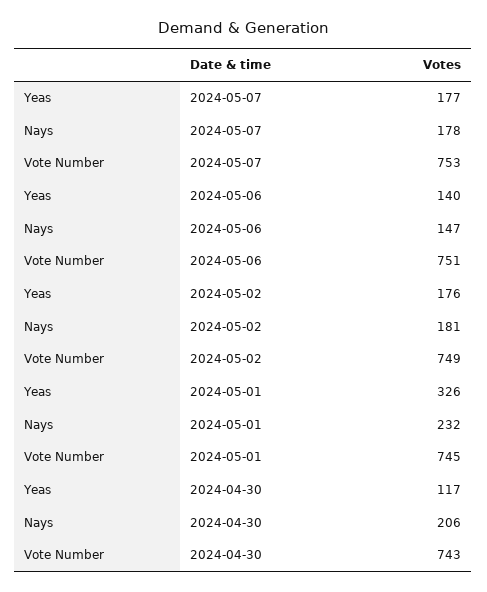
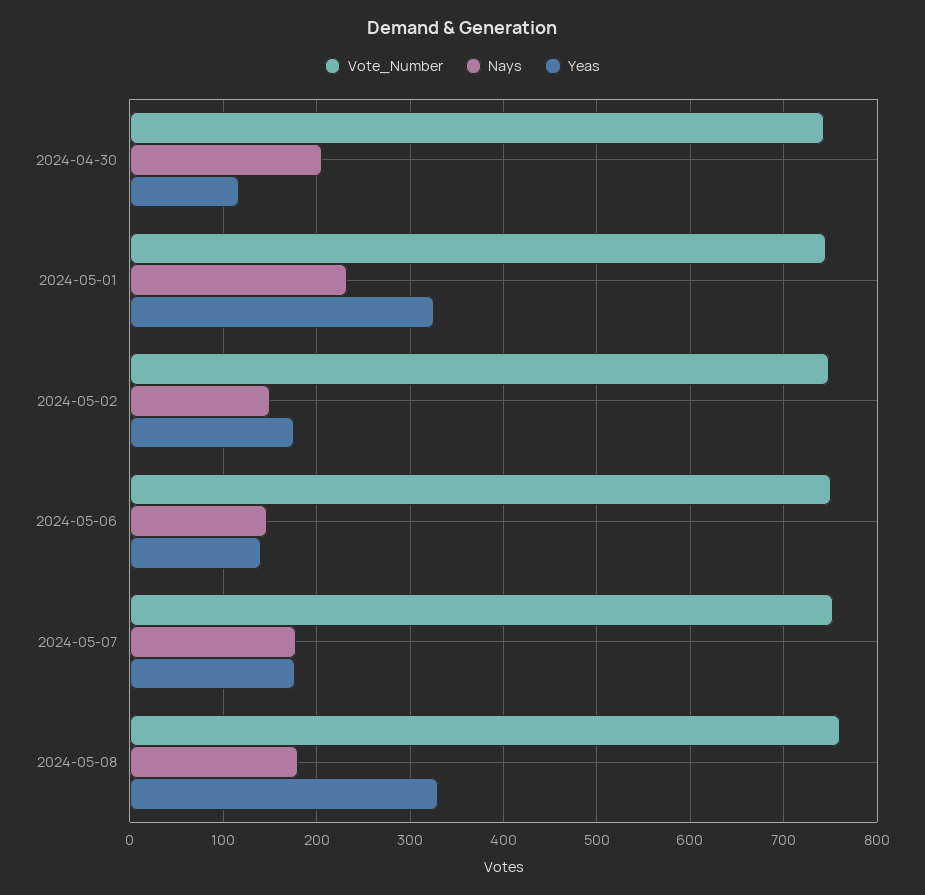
Nays, 2024-05-02: 181 -> 150
Vote Number, 2024-05-08: none -> 760
Nays, 2024-05-08: none -> 180
Yeas, 2024-05-08: none -> 330

